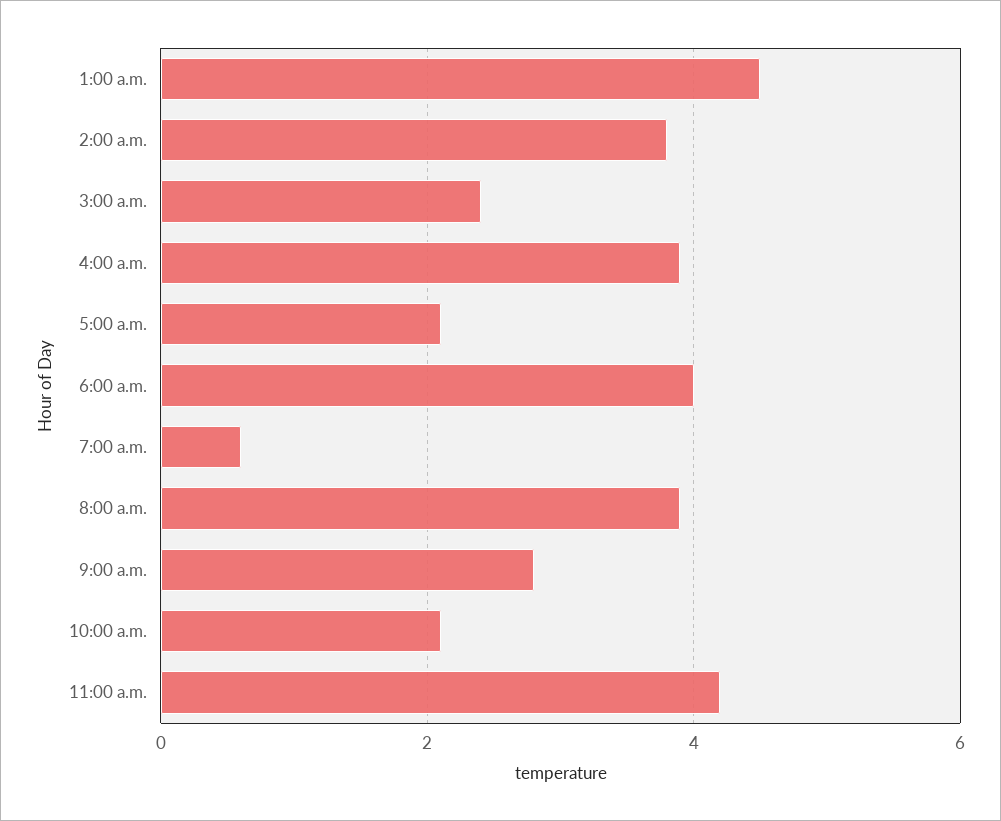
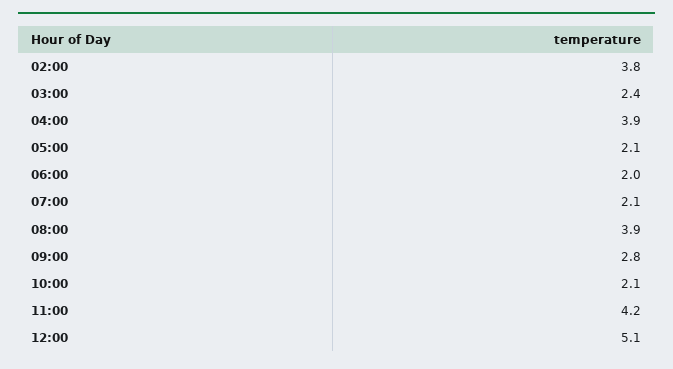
1:00 a.m.: 4.5 -> none
6:00 a.m.: 4 -> 2
7:00 a.m.: 0.5 -> 2.1
12:00: none -> 5.1

